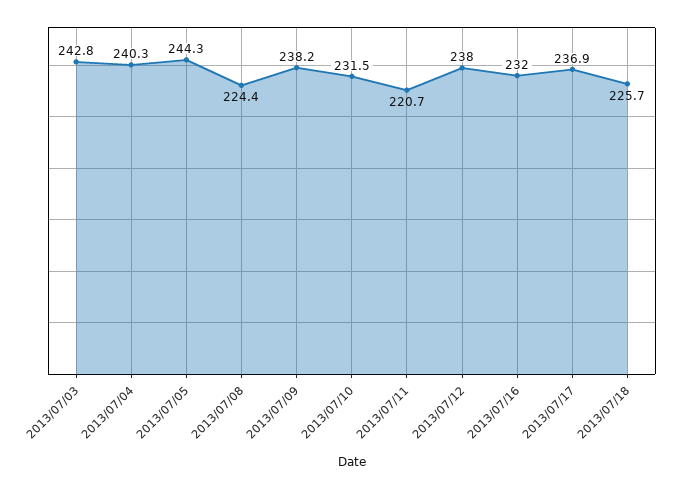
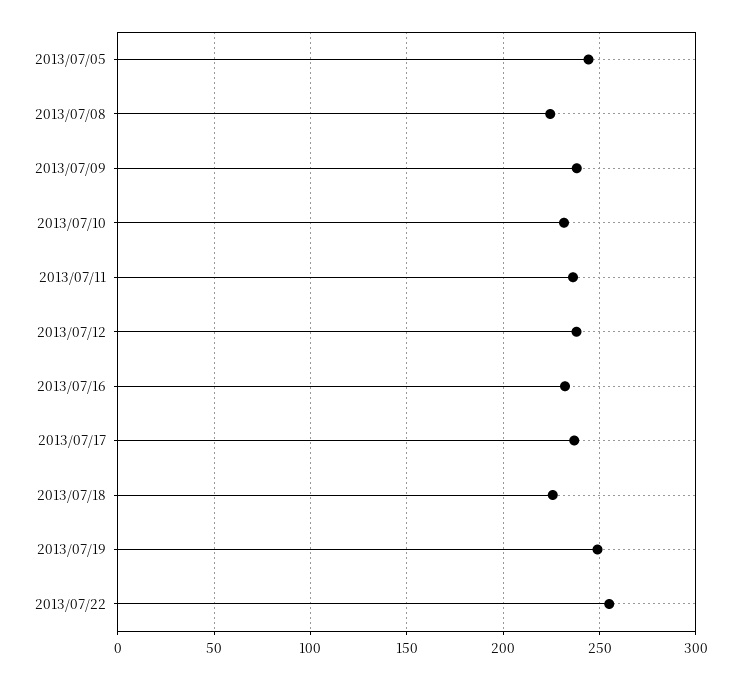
2013/07/03: 242.8 -> none
2013/07/04: 240.3 -> none
2013/07/11: 220.7 -> 235
2013/07/19: none -> 250
2013/07/22: none -> 255

